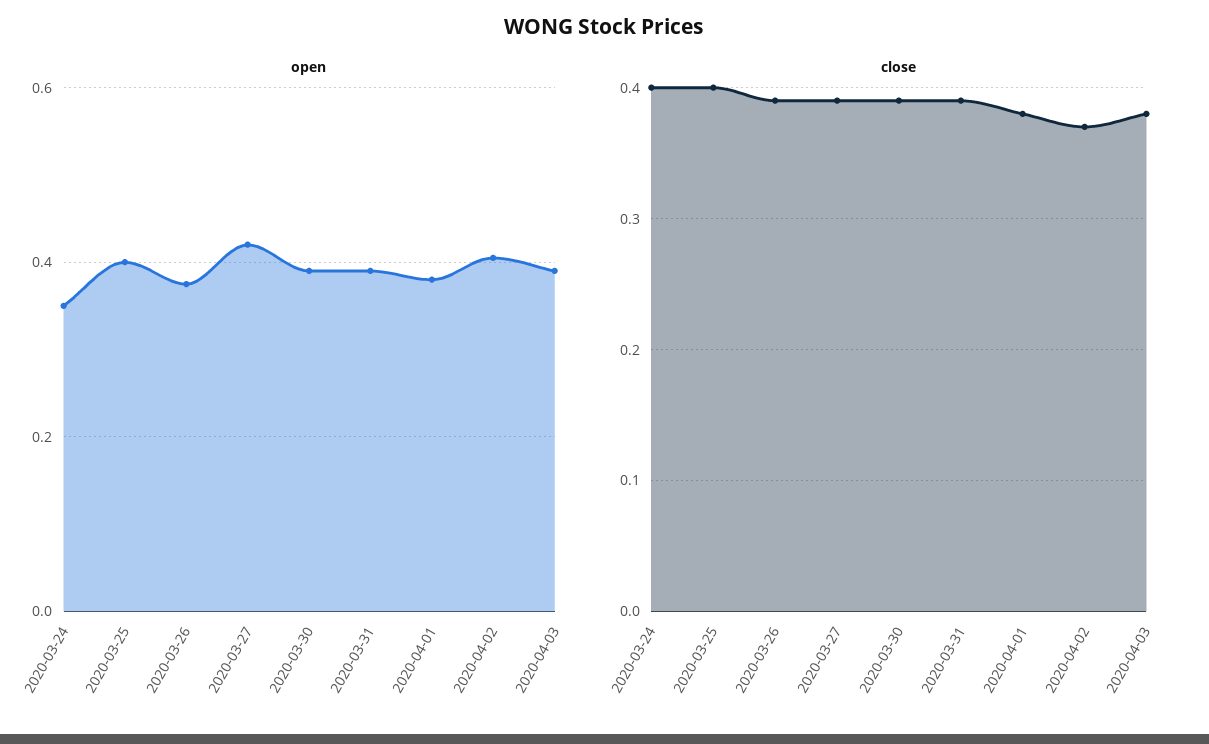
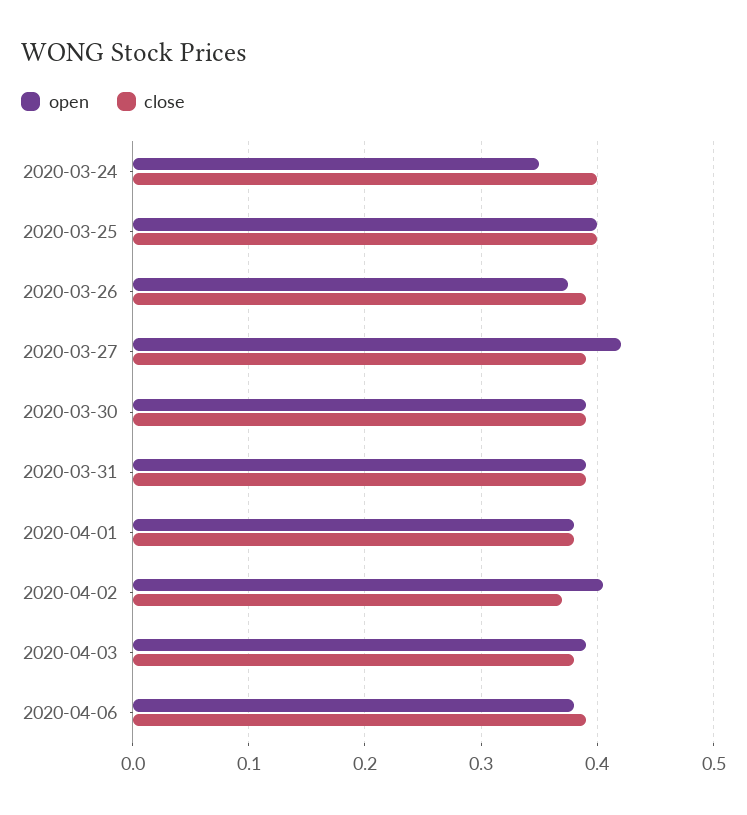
open, 2020-04-06: none -> 0.38
close, 2020-04-06: none -> 0.39

